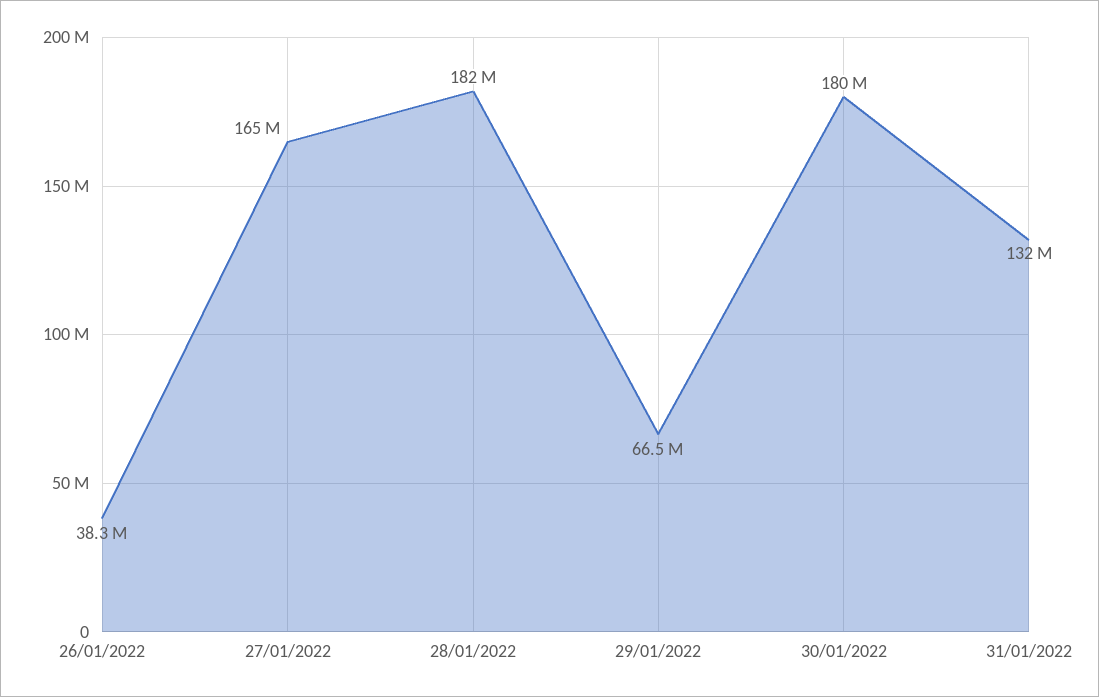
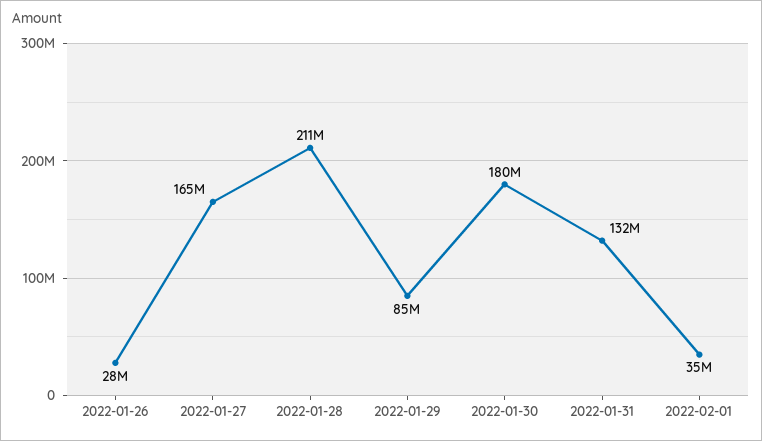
26/01/2022: 38300000 -> 28000000
28/01/2022: 182000000 -> 211000000
29/01/2022: 66500000 -> 85000000
2022-02-01: none -> 35000000

